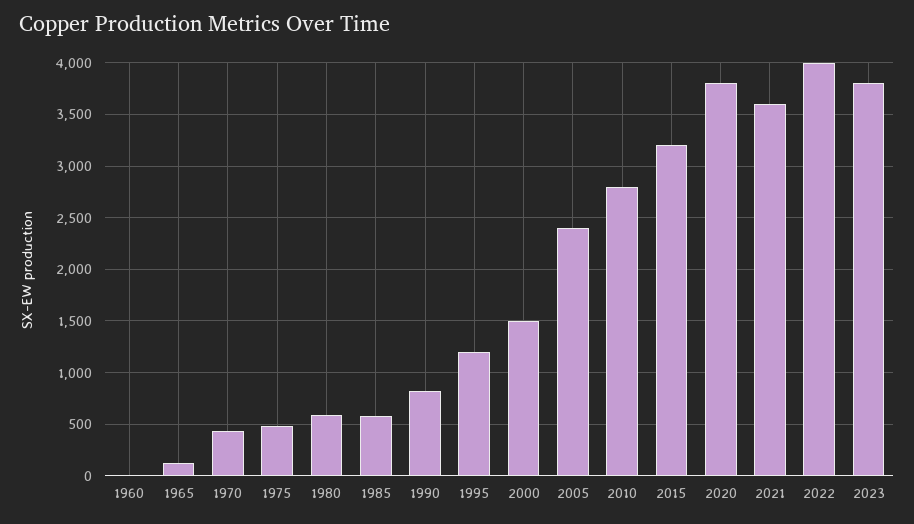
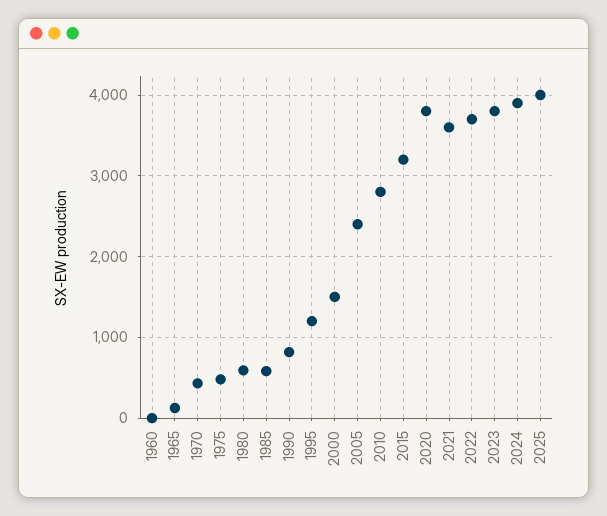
2022: 4000 -> 3700
2024: none -> 3900
2025: none -> 4000

